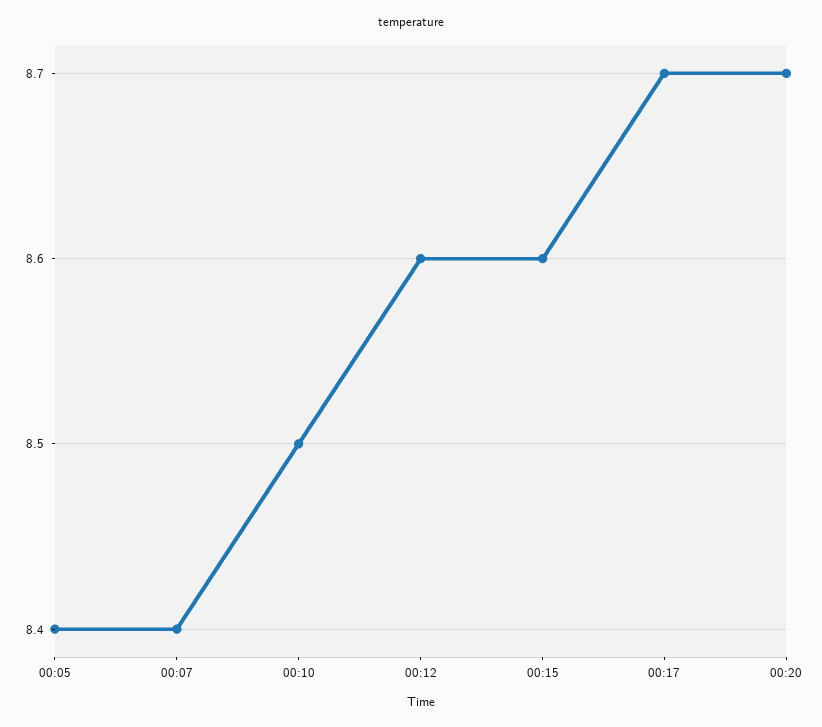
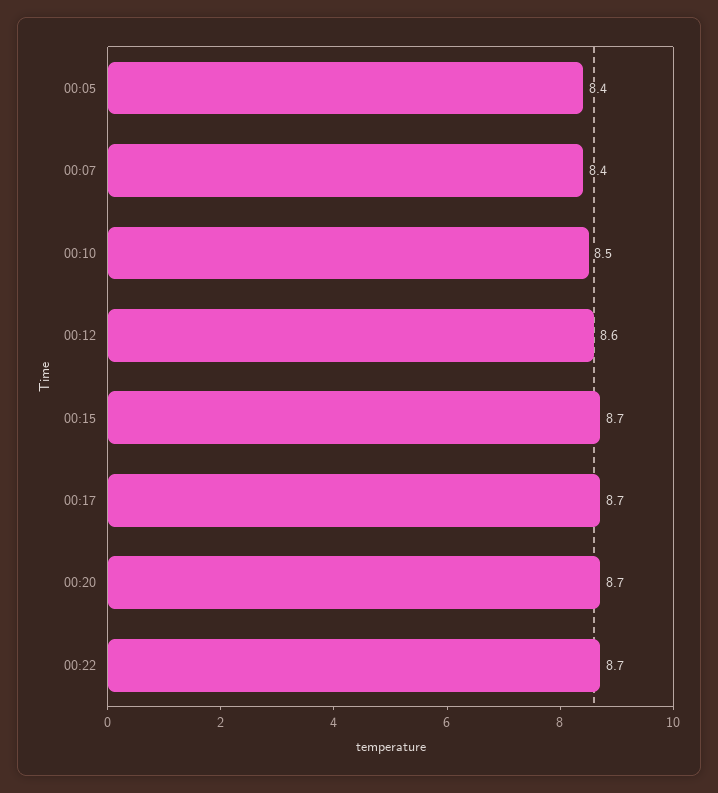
00:15: 8.6 -> 8.7
00:22: none -> 8.7

